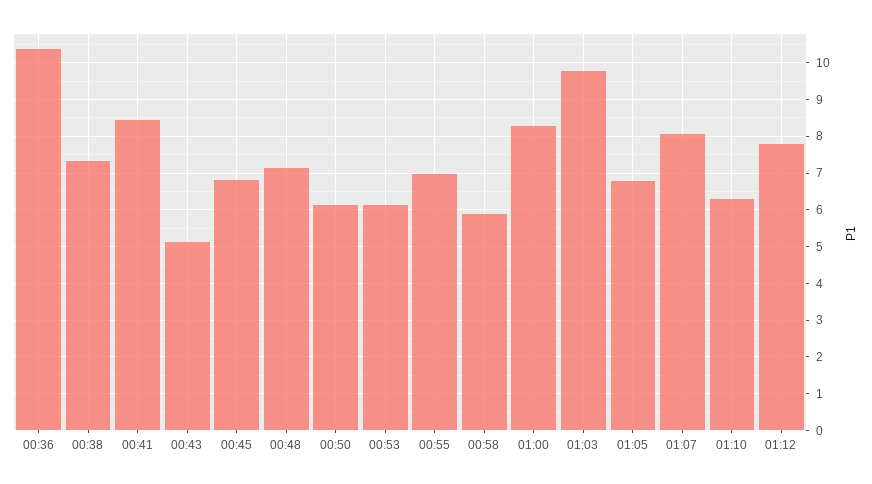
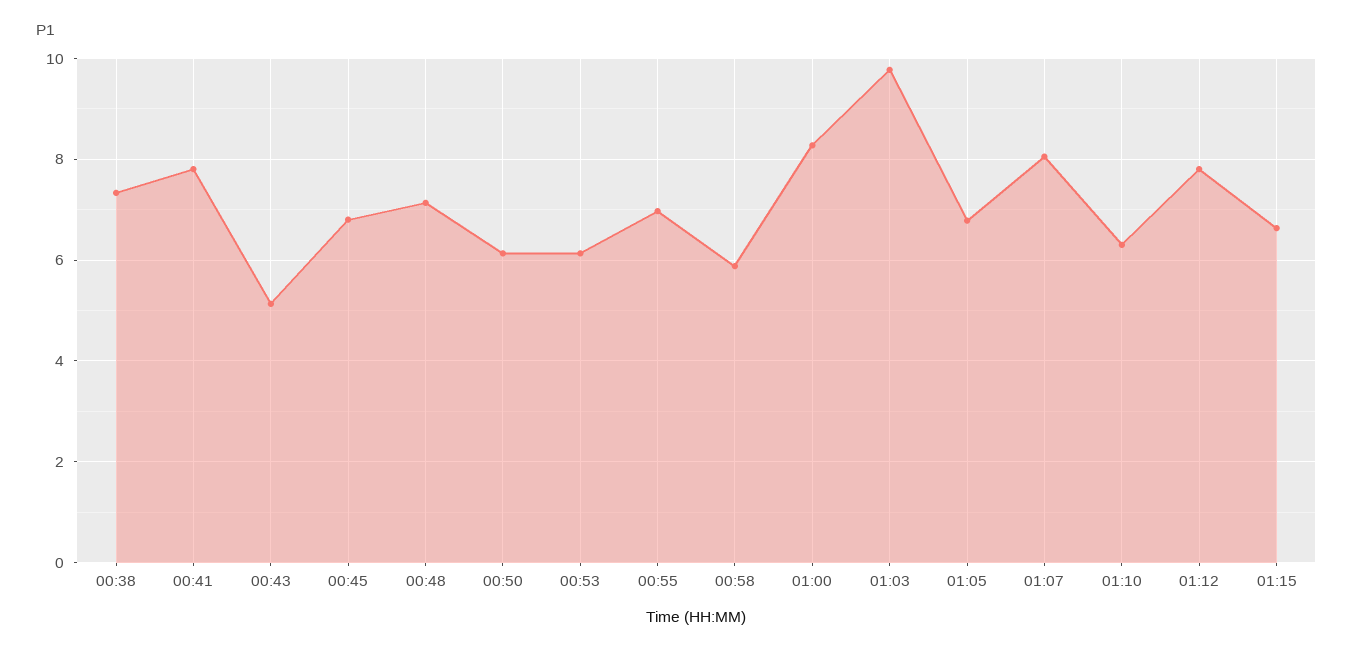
00:36: 10.4 -> none
00:41: 8.4 -> 7.8
01:15: none -> 6.6

